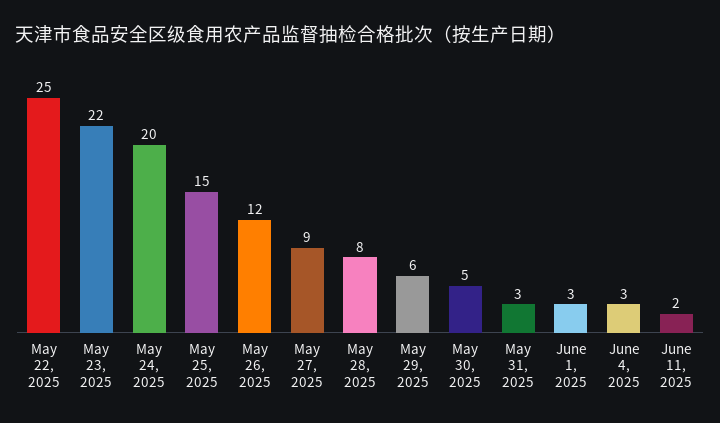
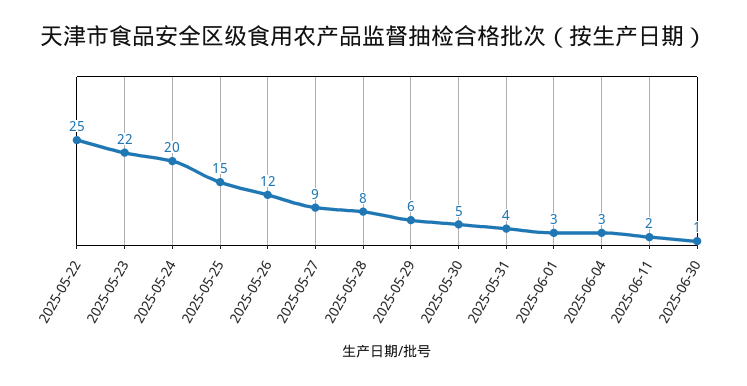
May 31, 2025: 3 -> 4
2025-06-30: none -> 1

